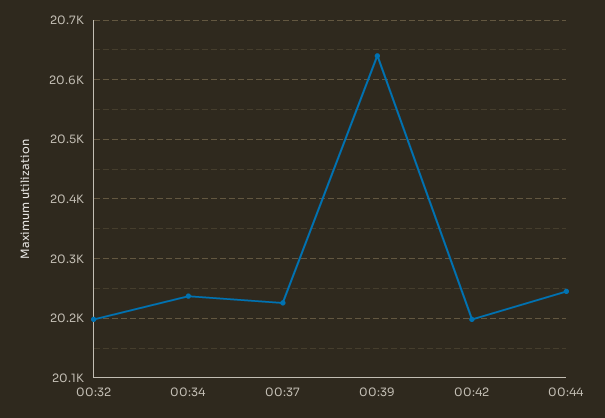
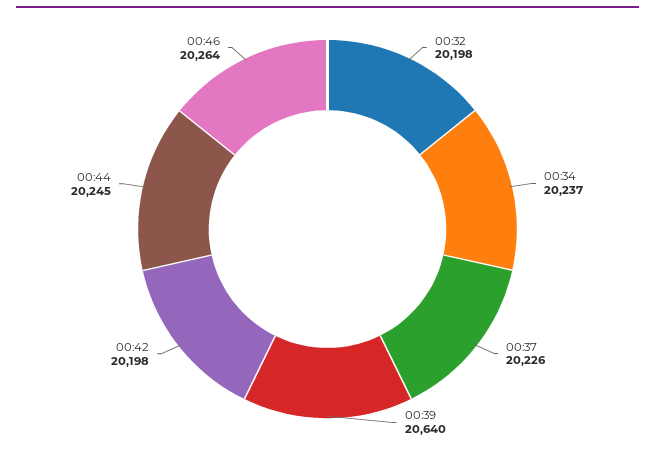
00:46: none -> 20264

